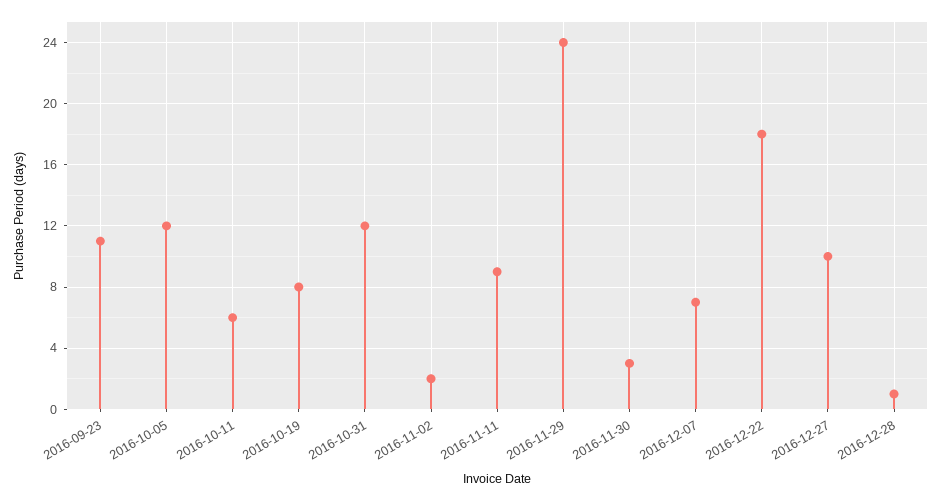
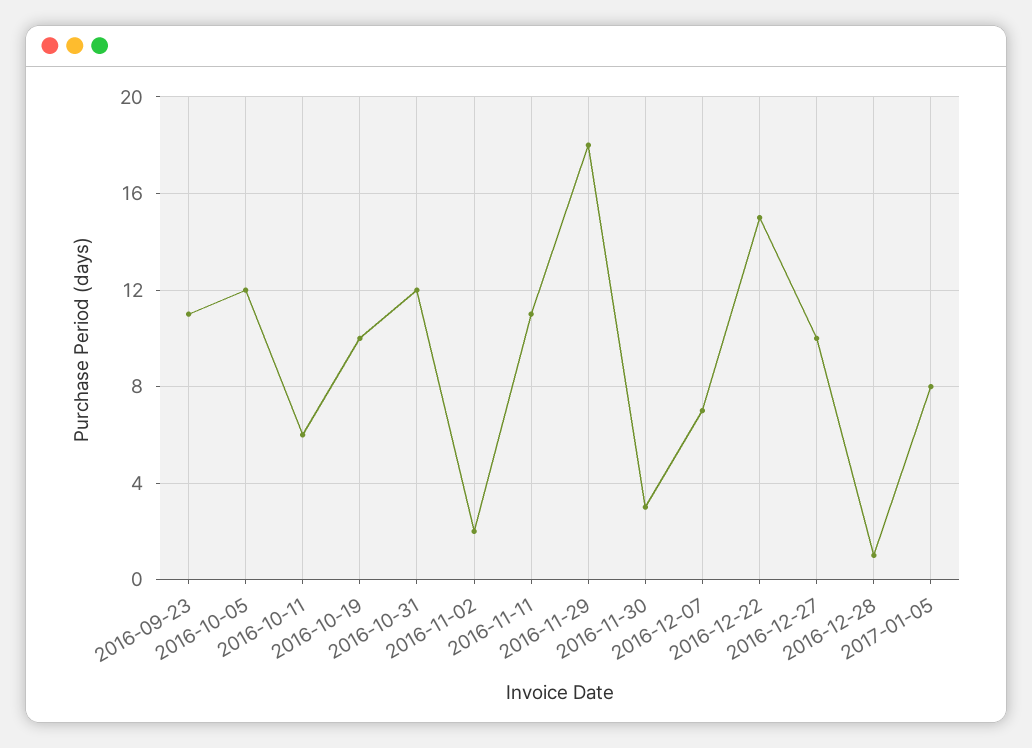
2016-10-19: 8 -> 10
2016-11-11: 9 -> 11
2016-11-29: 24 -> 18
2016-12-22: 18 -> 15
2017-01-05: none -> 8

